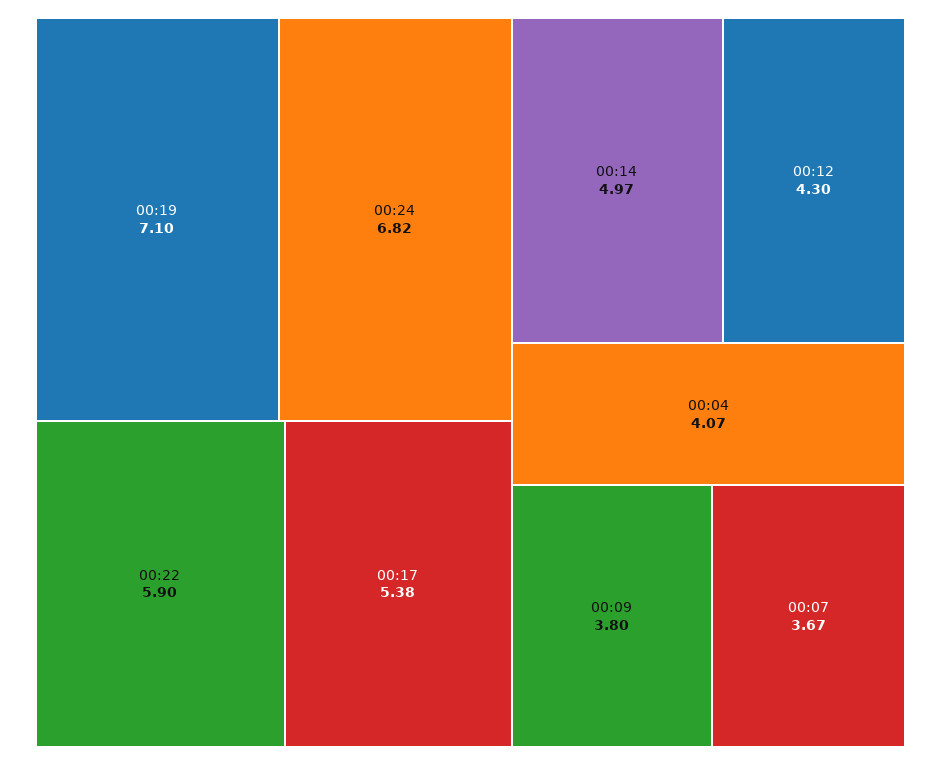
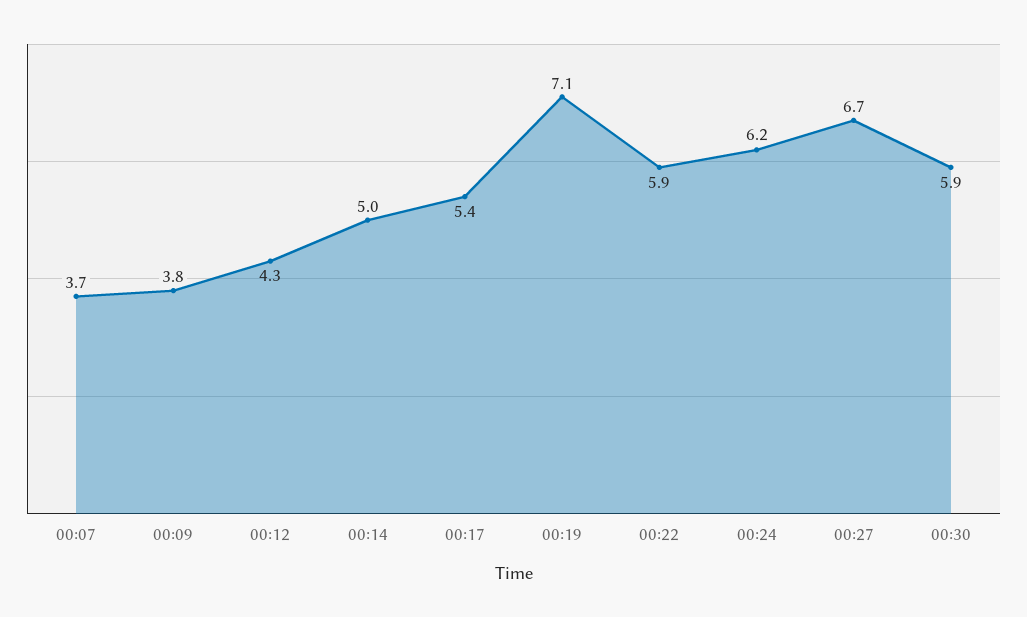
00:24: 6.82 -> 6.2
00:04: 4.07 -> none
00:27: none -> 6.7
00:30: none -> 5.9

